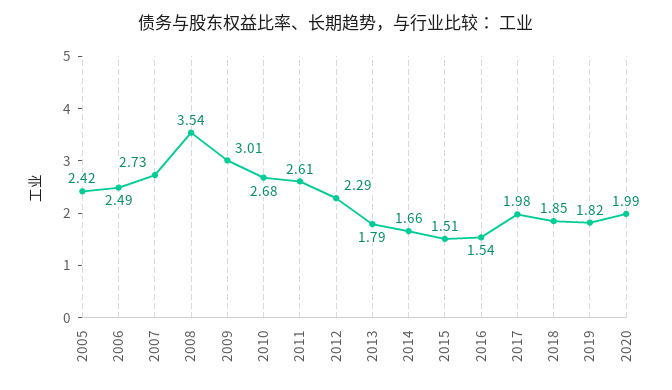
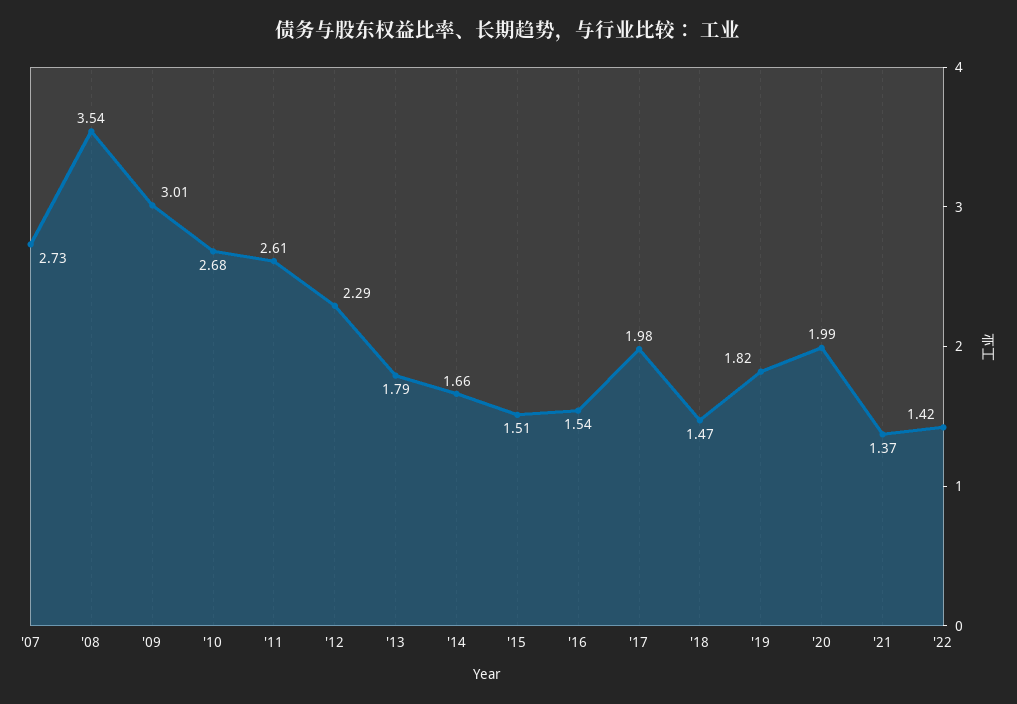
2005: 2.42 -> none
2006: 2.49 -> none
2018: 1.85 -> 1.47
'21: none -> 1.37
'22: none -> 1.42

